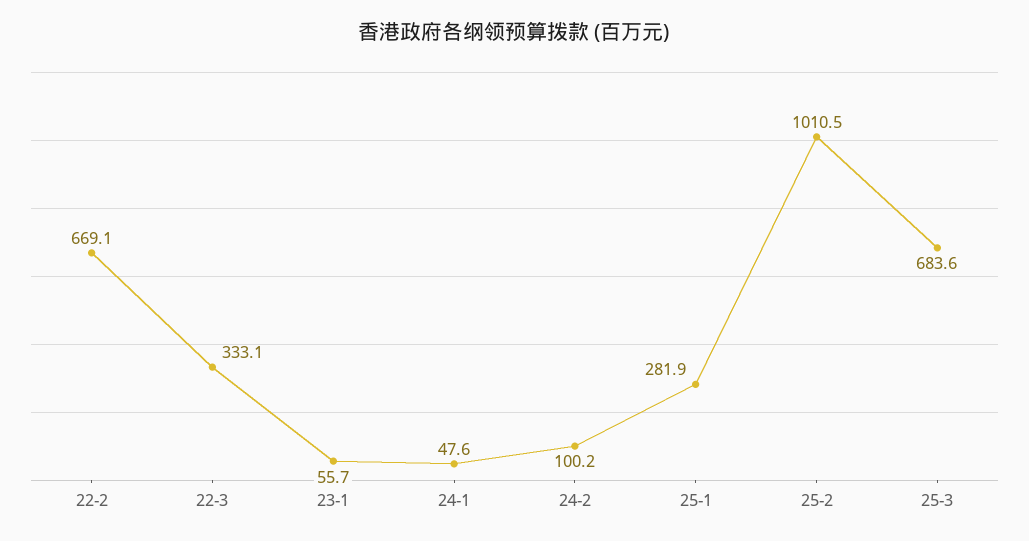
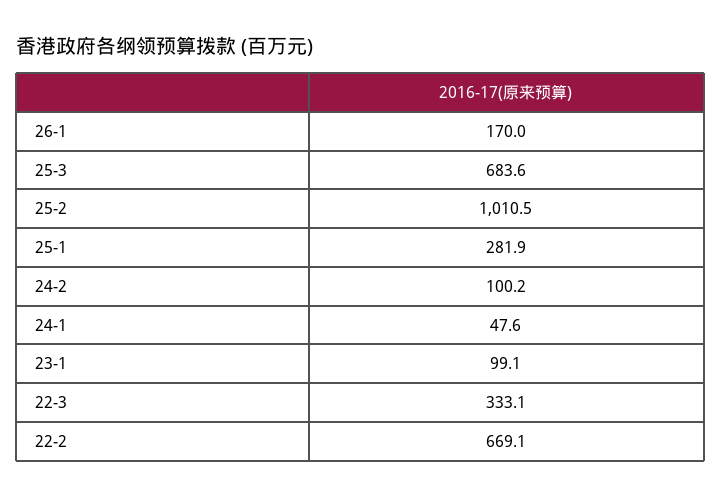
23-1: 55.7 -> 99.1
26-1: none -> 170

